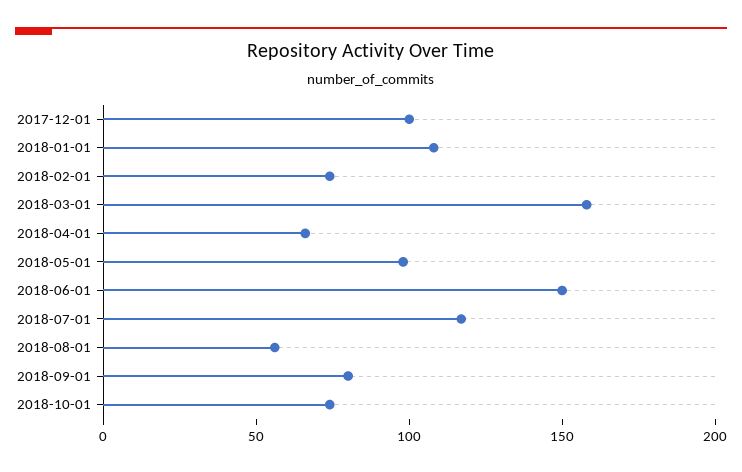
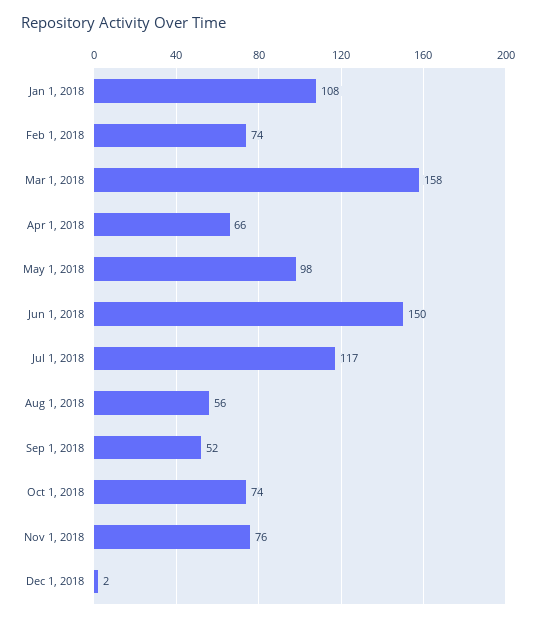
2017-12-01: 100 -> none
2018-09-01: 80 -> 52
Nov 1, 2018: none -> 76
Dec 1, 2018: none -> 2

